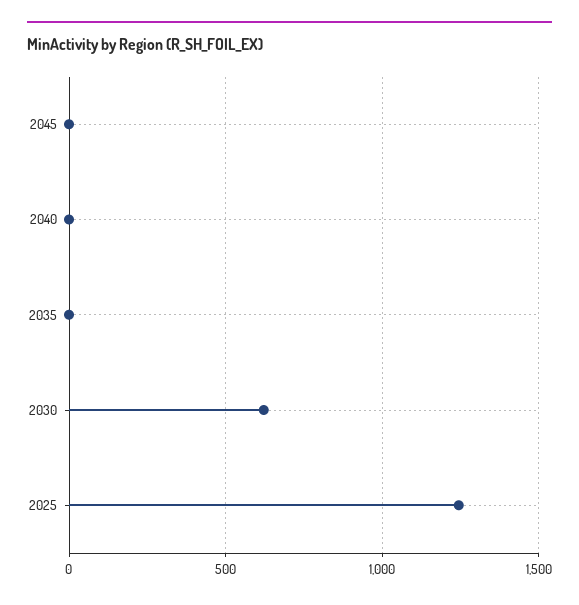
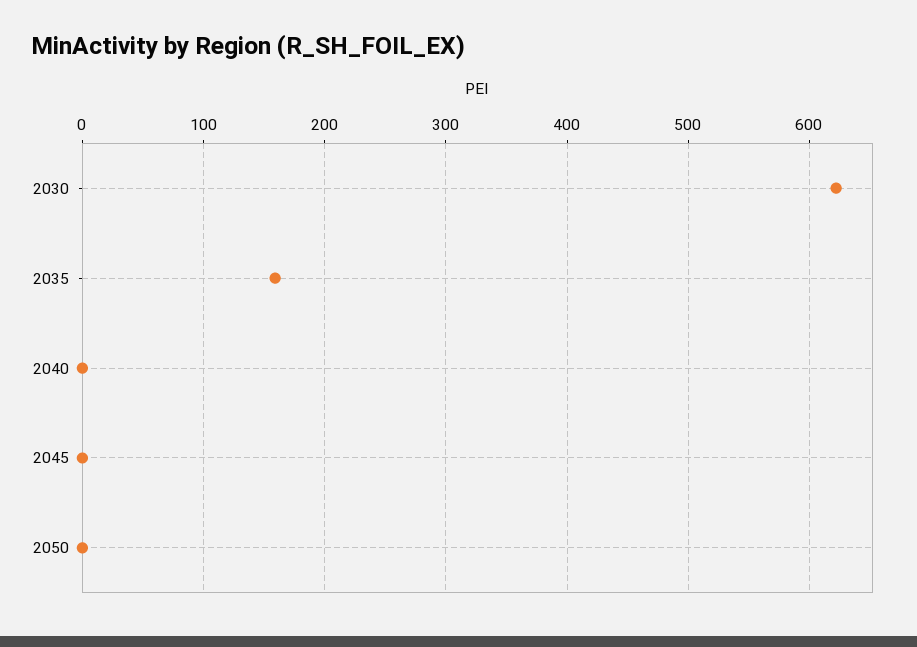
2035: 0 -> 160
2025: 1250 -> none
2050: none -> 0

